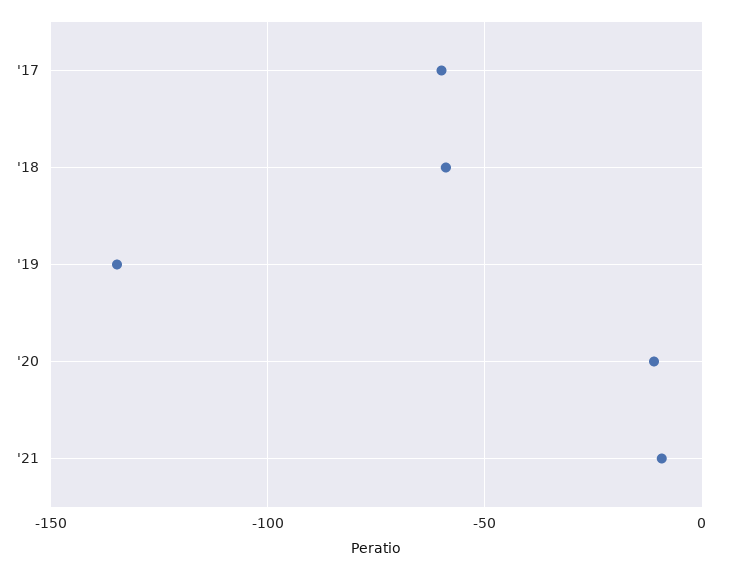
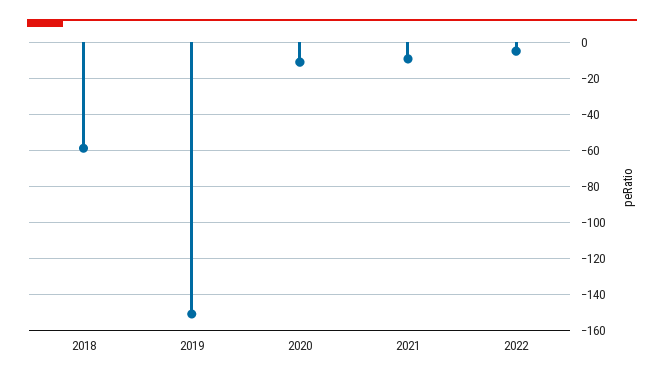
'17: -60 -> none
'19: -135 -> -150
2022: none -> -5

